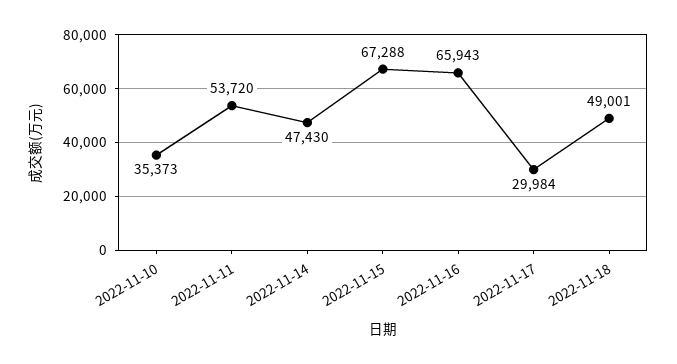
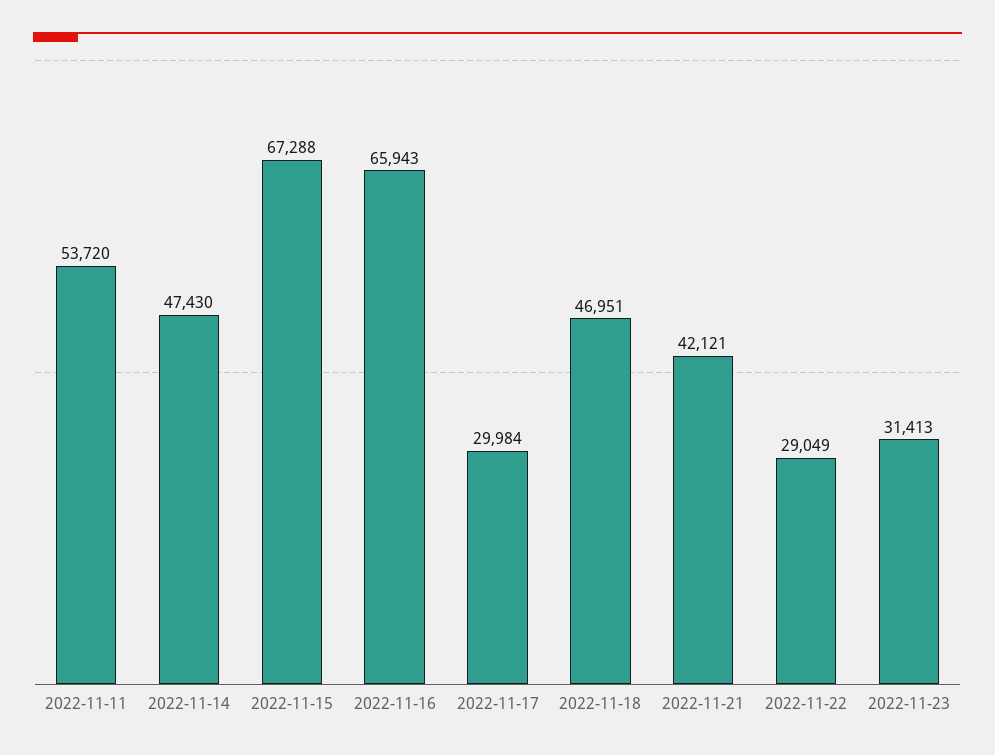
2022-11-10: 35373 -> none
2022-11-18: 49001 -> 46951
2022-11-21: none -> 42121
2022-11-22: none -> 29049
2022-11-23: none -> 31413

